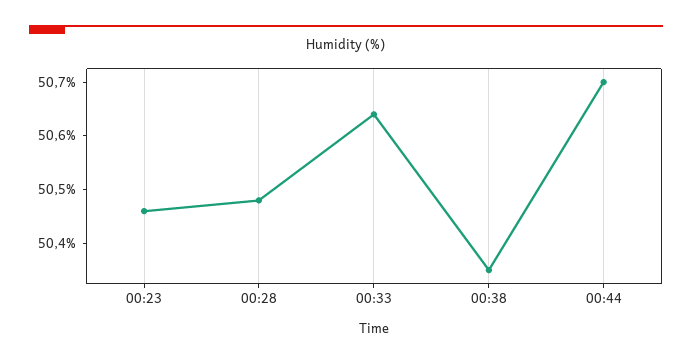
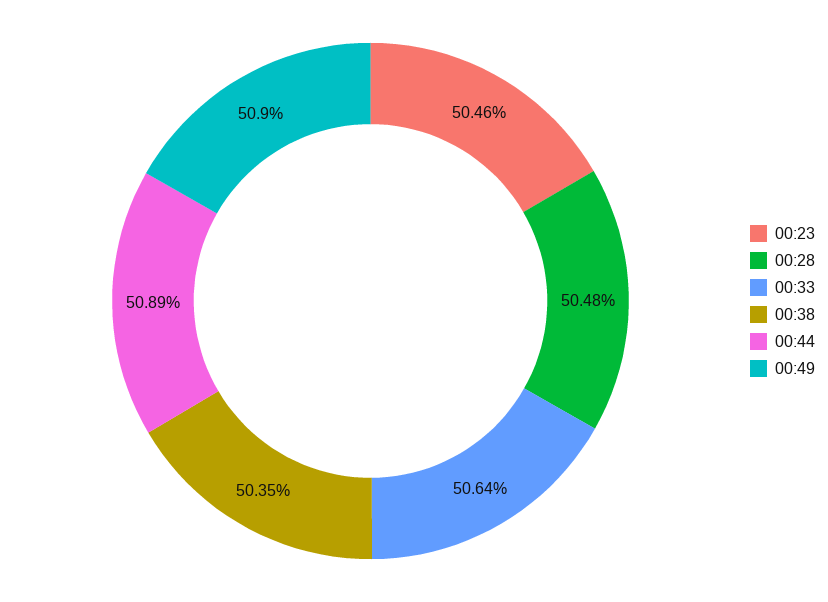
00:44: 50.7 -> 50.89
00:49: none -> 50.9

